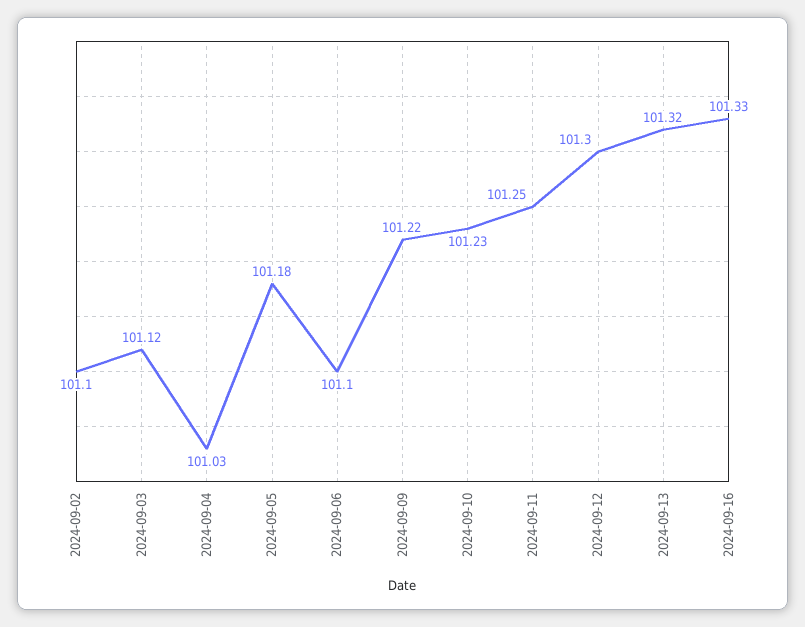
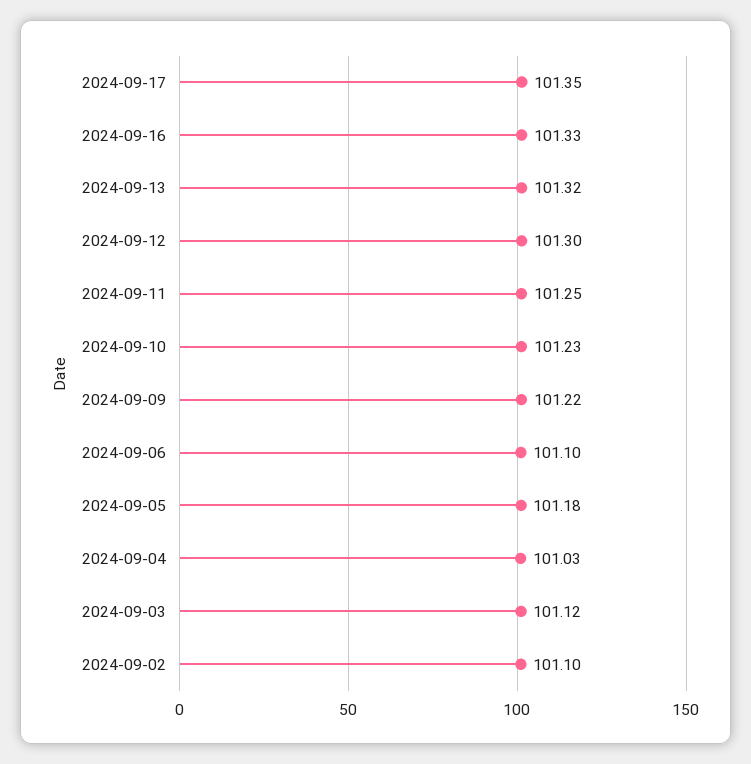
2024-09-17: none -> 101.35

